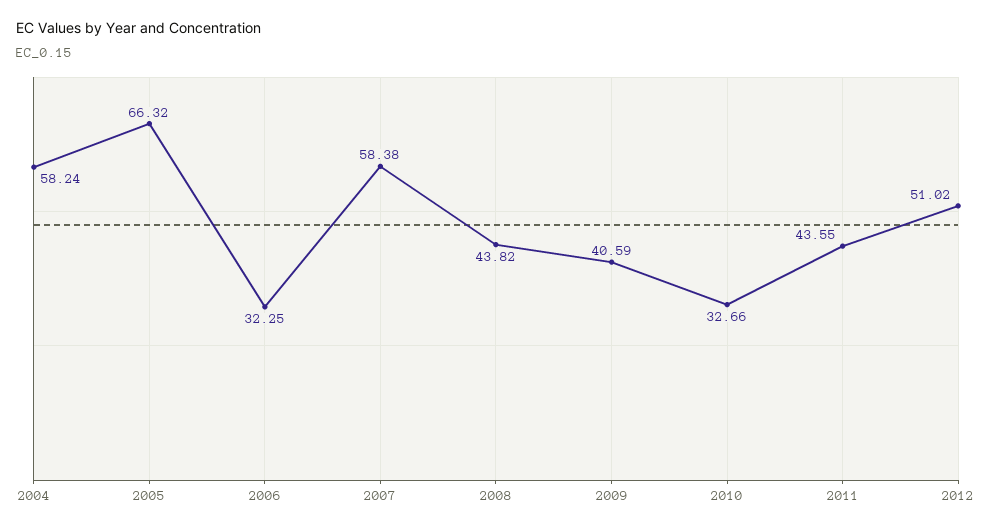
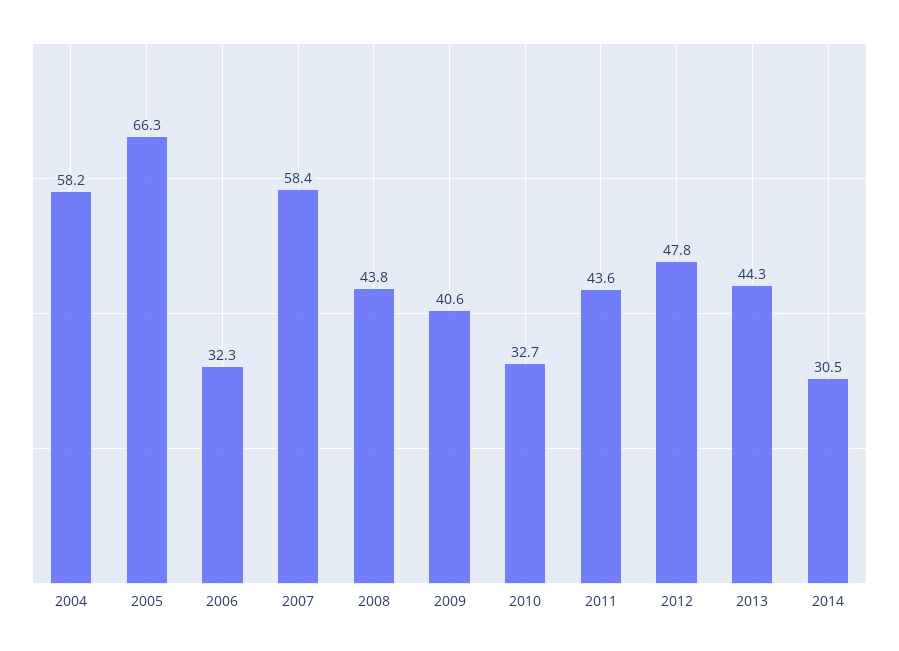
2012: 51.02 -> 47.8
2013: none -> 44.3
2014: none -> 30.5

